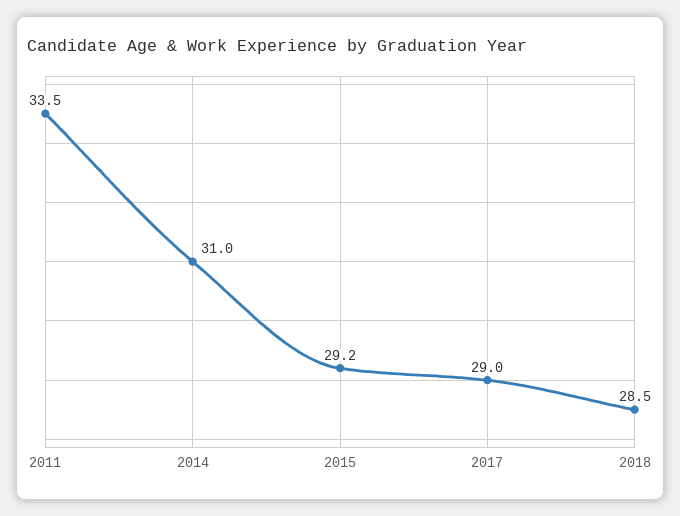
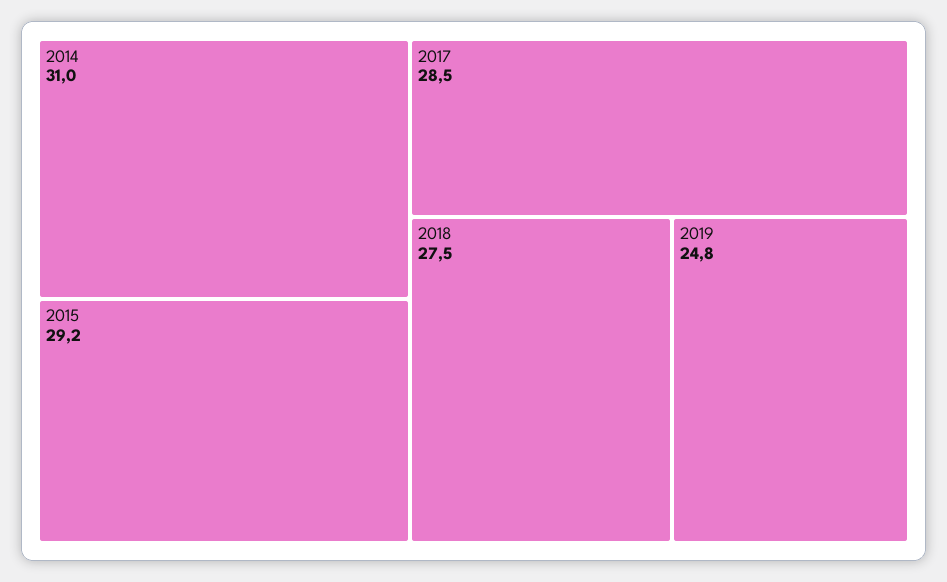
2011: 33.5 -> none
2017: 29 -> 28.5
2018: 28.5 -> 27.5
2019: none -> 24.8

